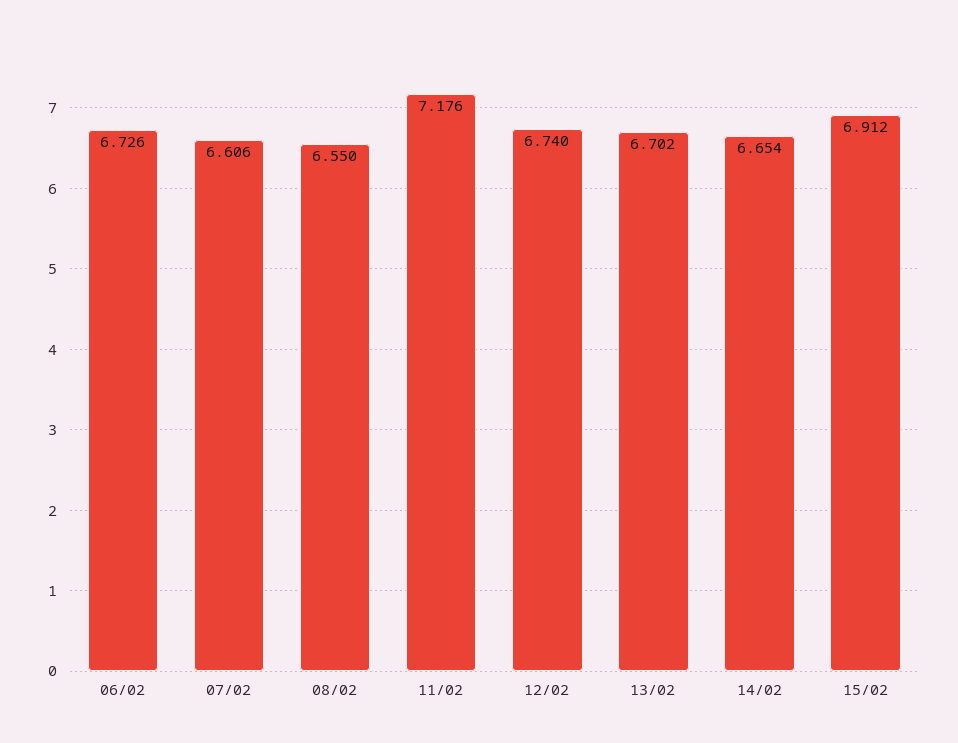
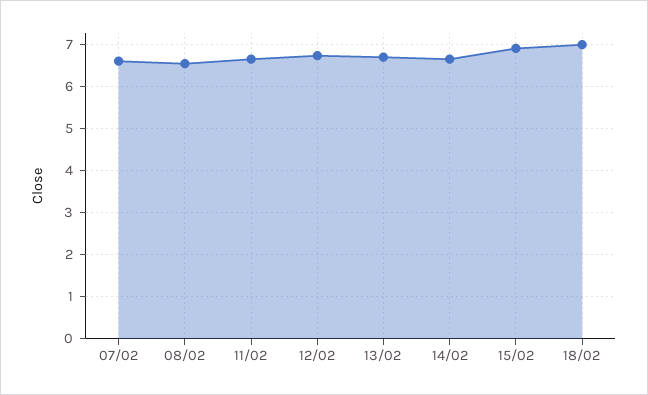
06/02: 6.726 -> none
11/02: 7.176 -> 6.6
18/02: none -> 7

